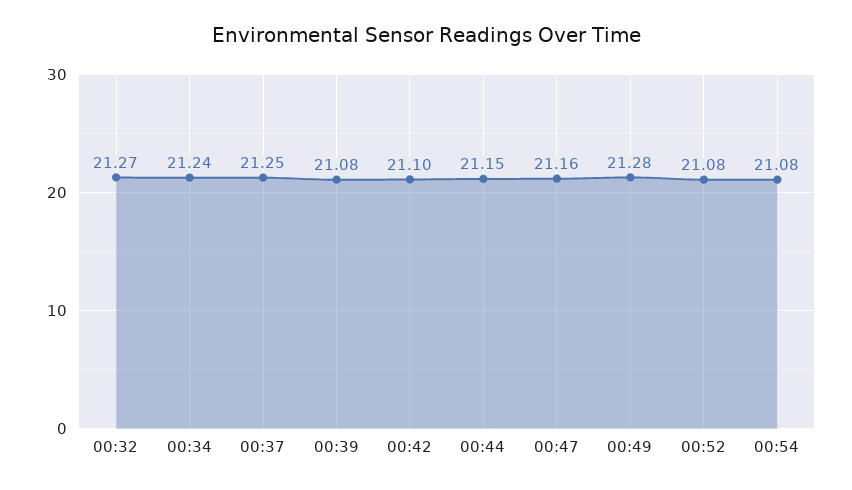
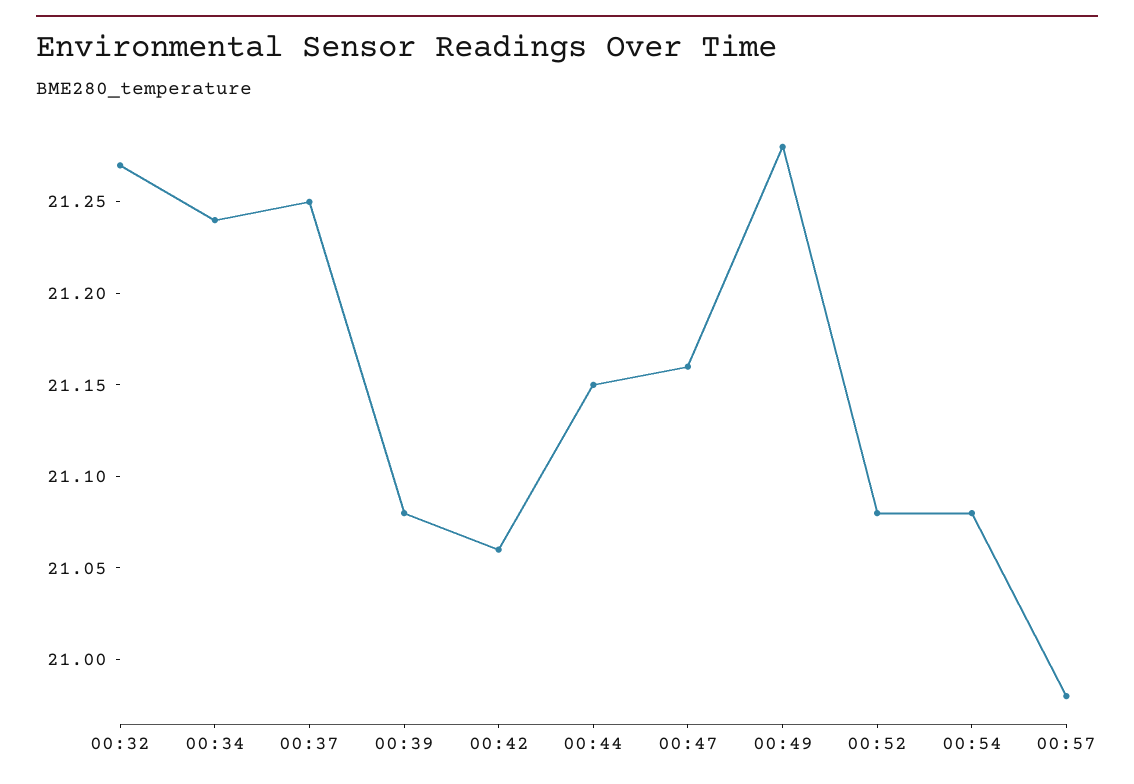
00:42: 21.1 -> 21.06
00:57: none -> 20.98

